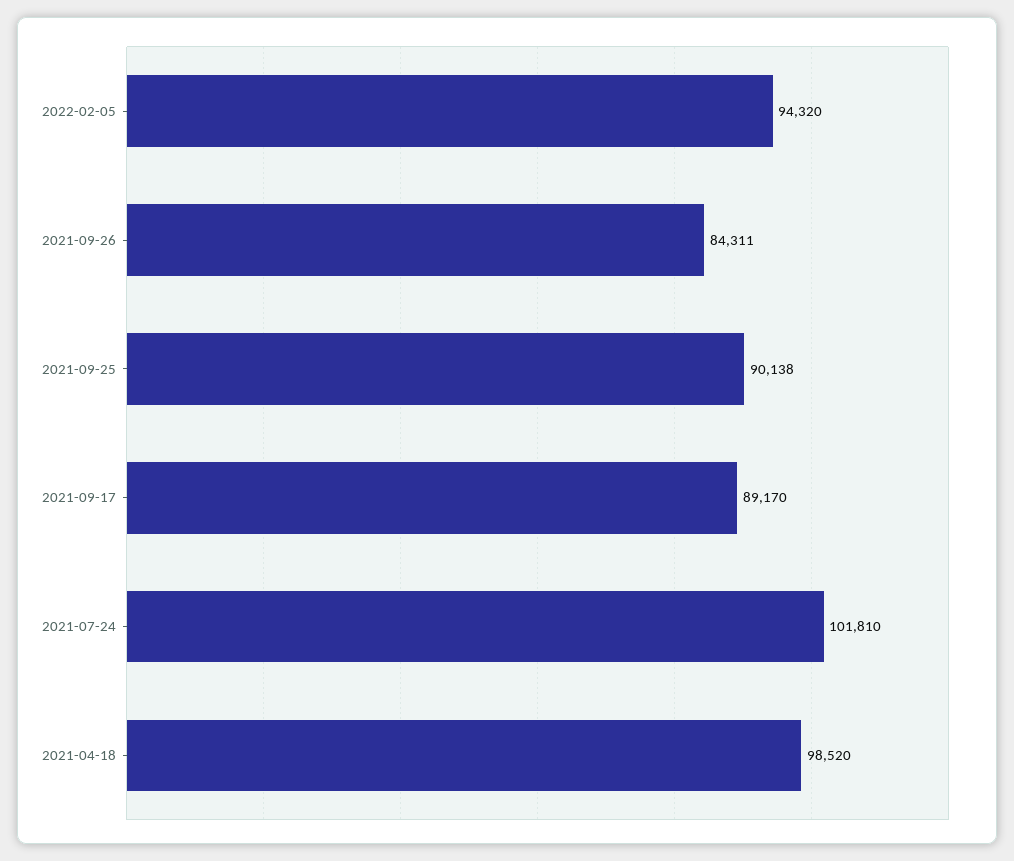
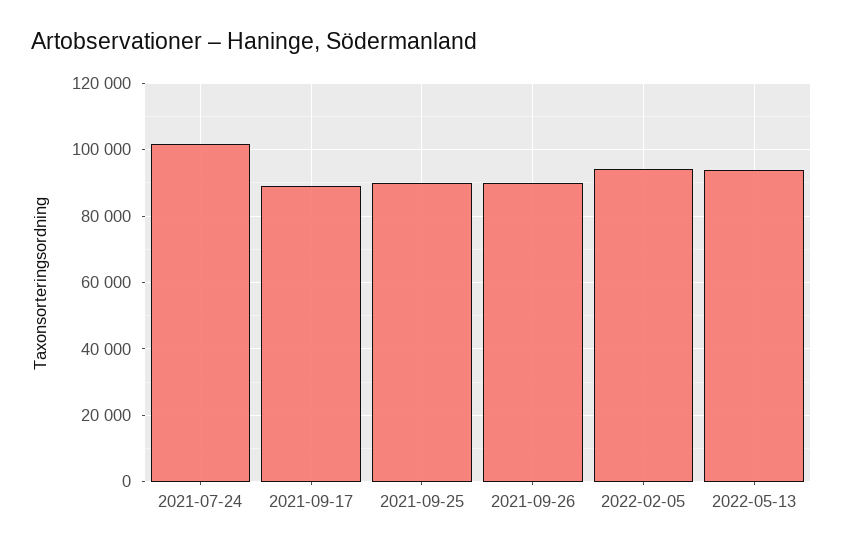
2021-09-26: 84311 -> 90000
2021-04-18: 98520 -> none
2022-05-13: none -> 94000

